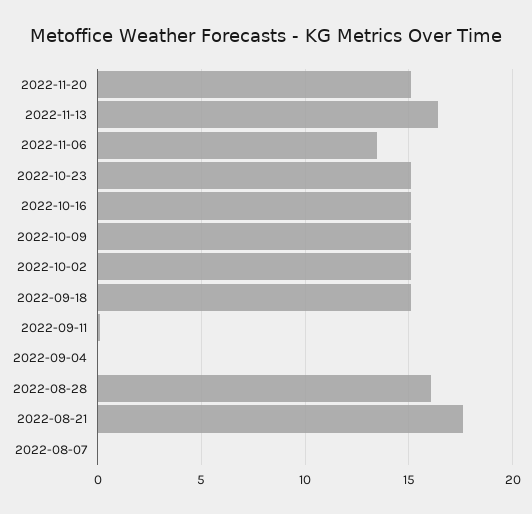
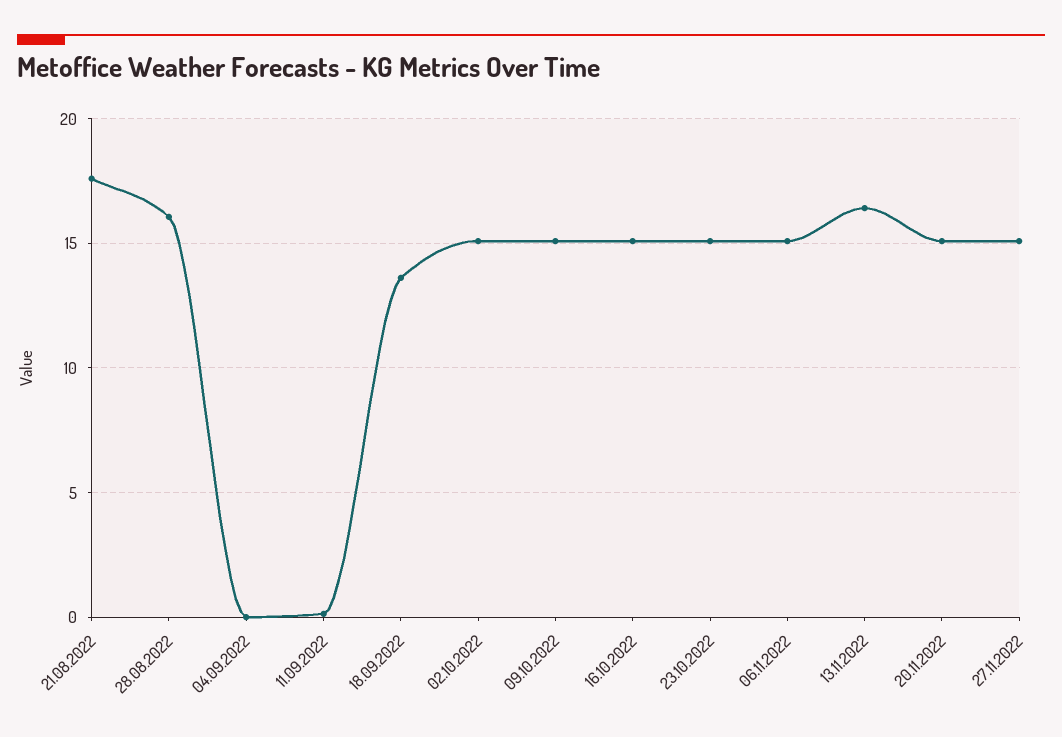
2022-11-06: 13.5 -> 15
2022-09-18: 15 -> 13.5
2022-08-07: 0 -> none
27.11.2022: none -> 15

